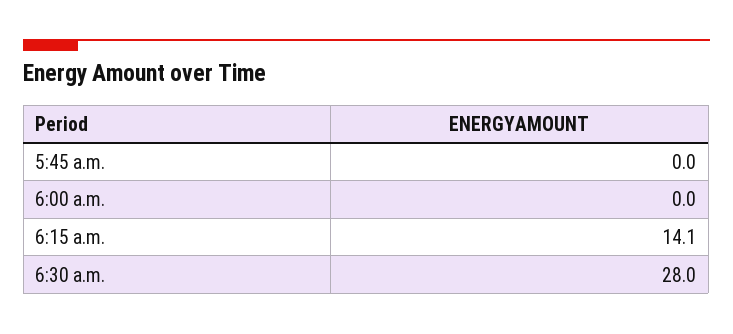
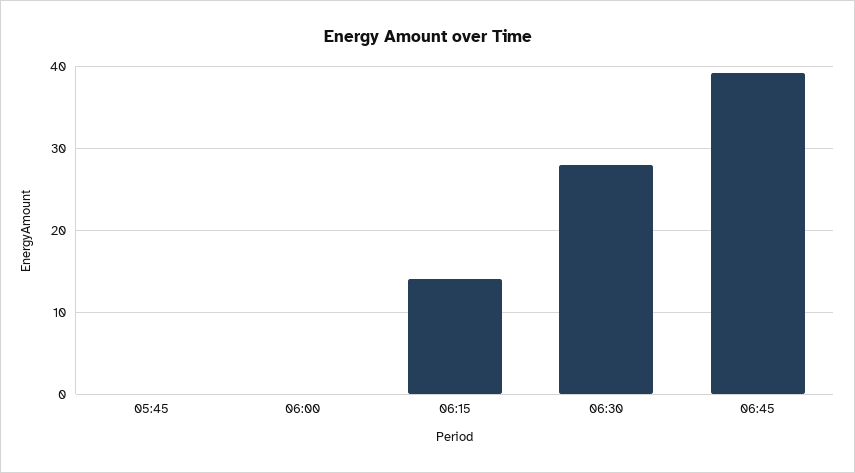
06:45: none -> 39

